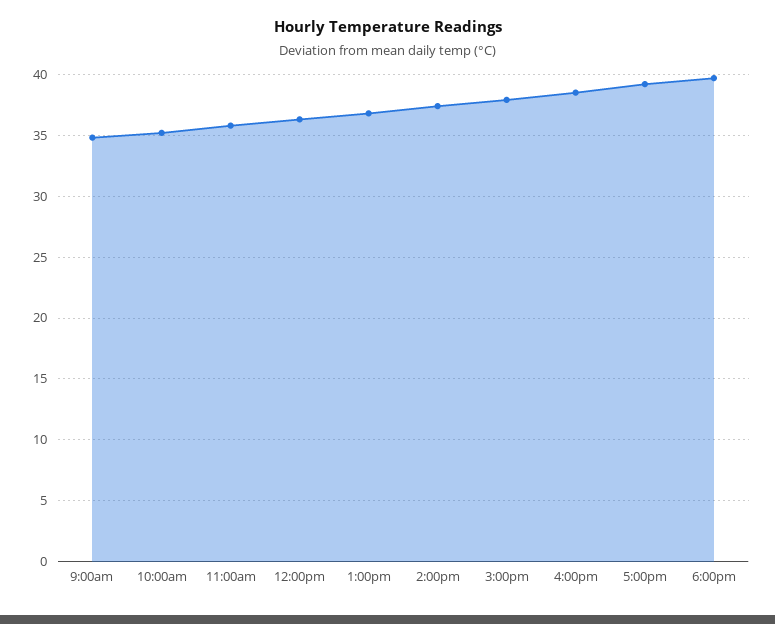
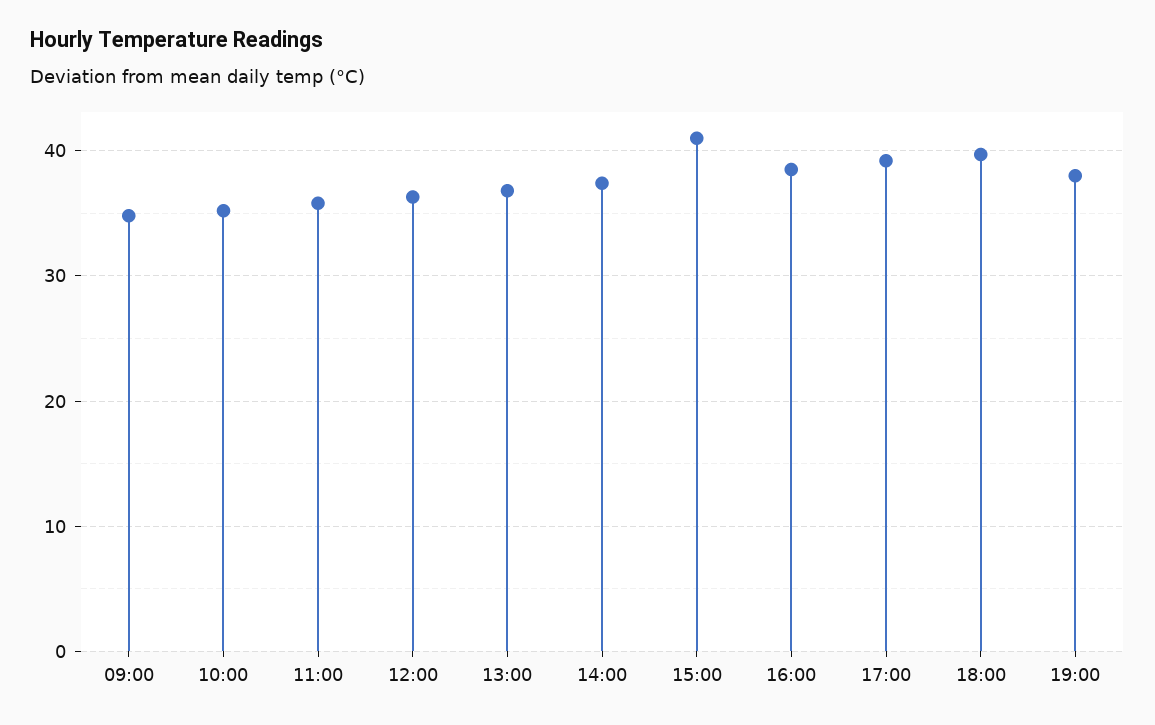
3:00pm: 38 -> 41
19:00: none -> 38

